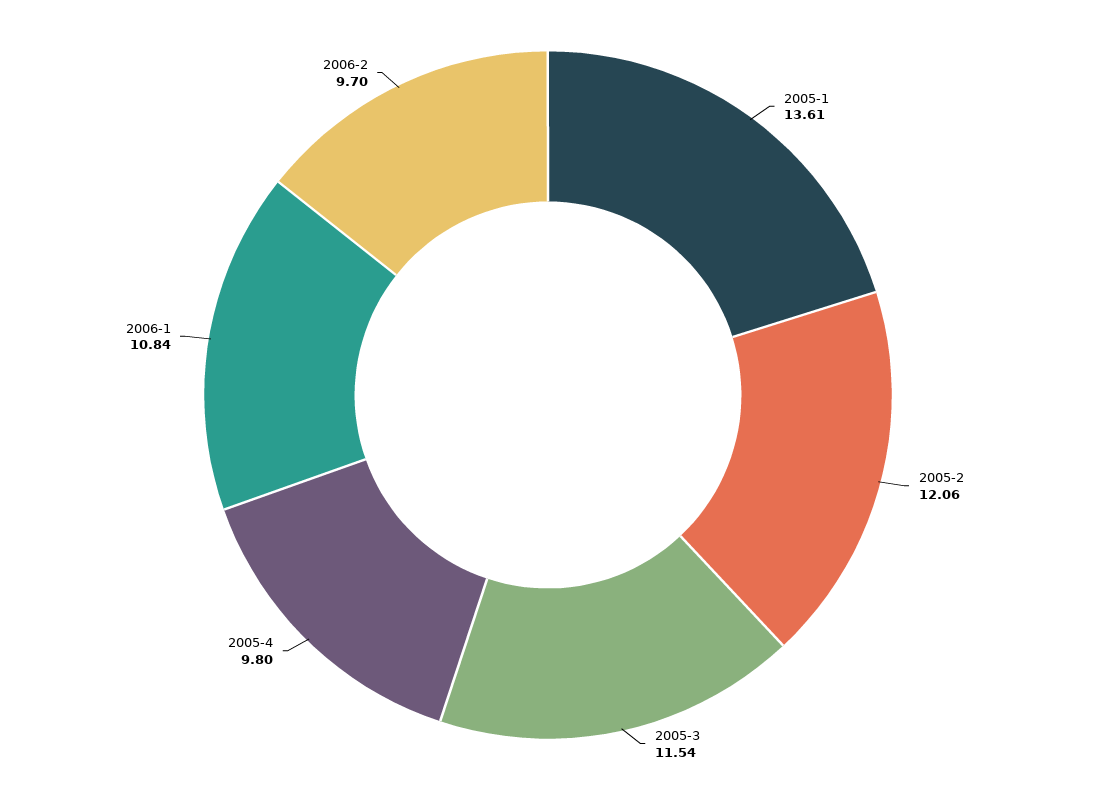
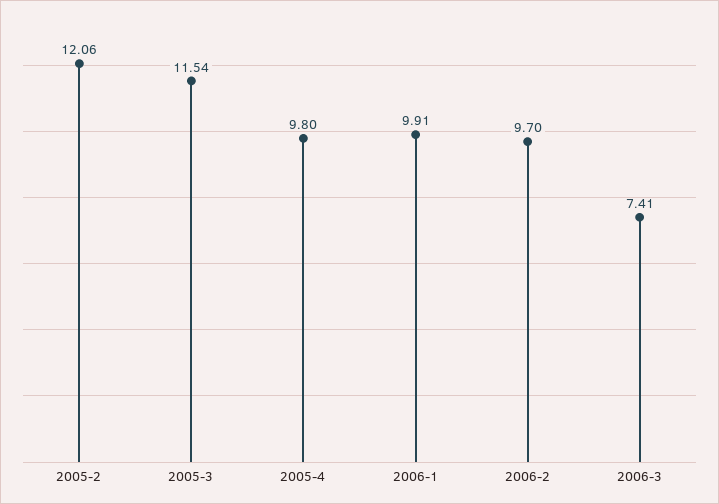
2005-1: 13.61 -> none
2006-1: 10.84 -> 9.91
2006-3: none -> 7.41

